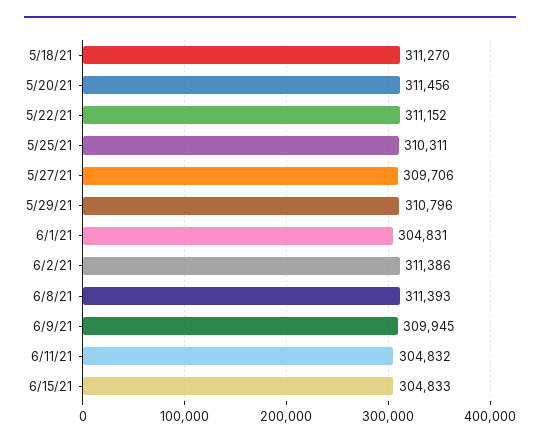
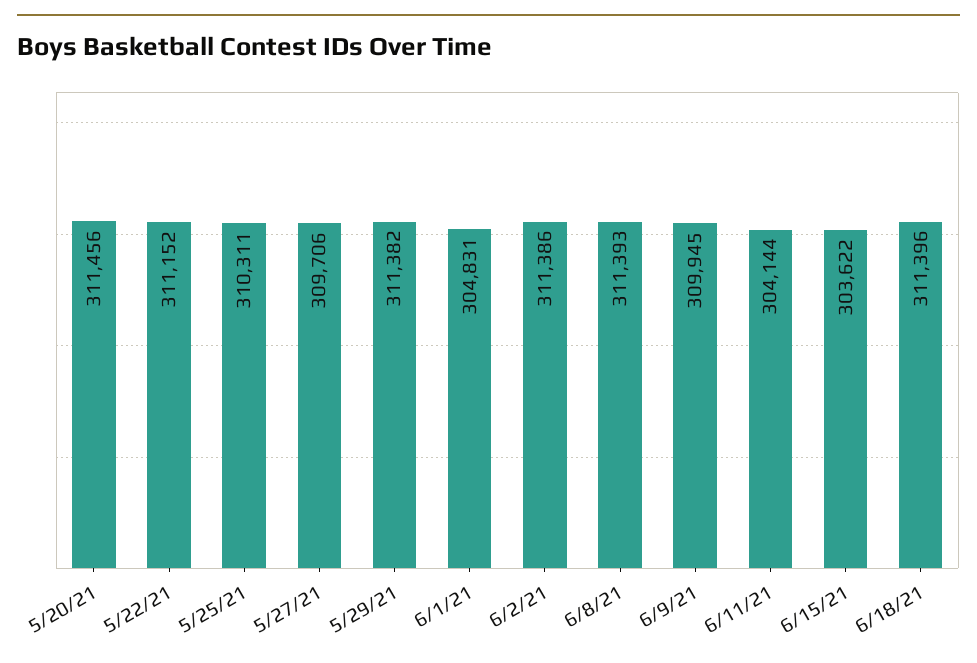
5/18/21: 311270 -> none
5/29/21: 310796 -> 311382
6/11/21: 304832 -> 304144
6/15/21: 304833 -> 303622
6/18/21: none -> 311396

